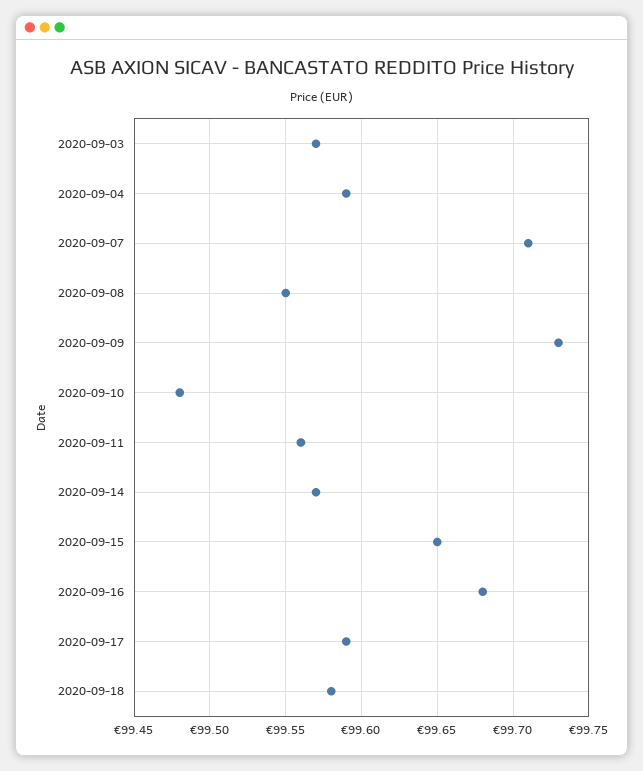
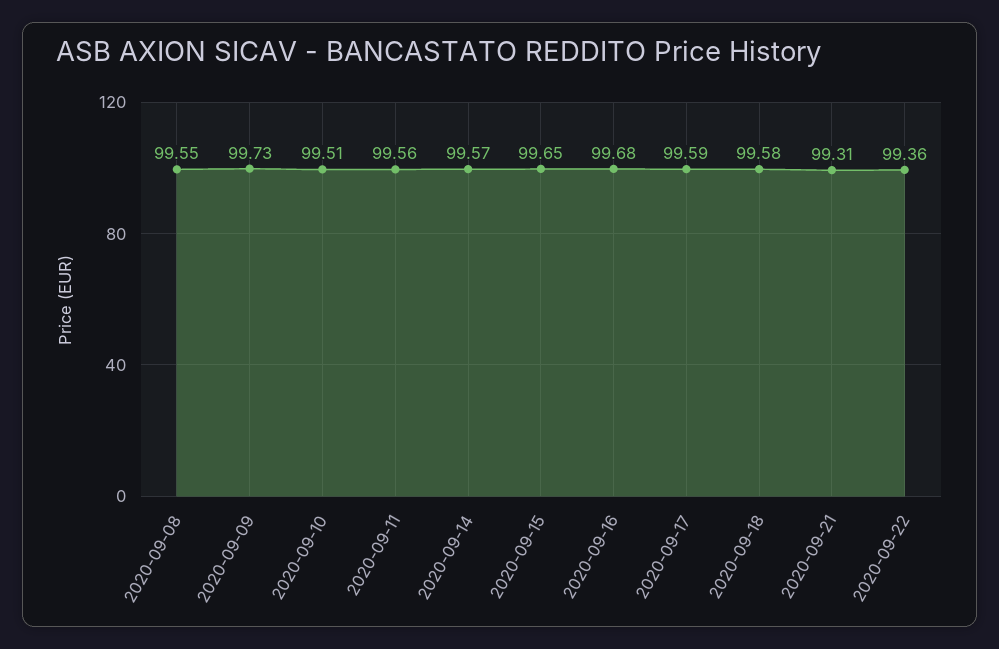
2020-09-03: 99.57 -> none
2020-09-04: 99.59 -> none
2020-09-07: 99.71 -> none
2020-09-10: 99.48 -> 99.51
2020-09-21: none -> 99.31
2020-09-22: none -> 99.36

